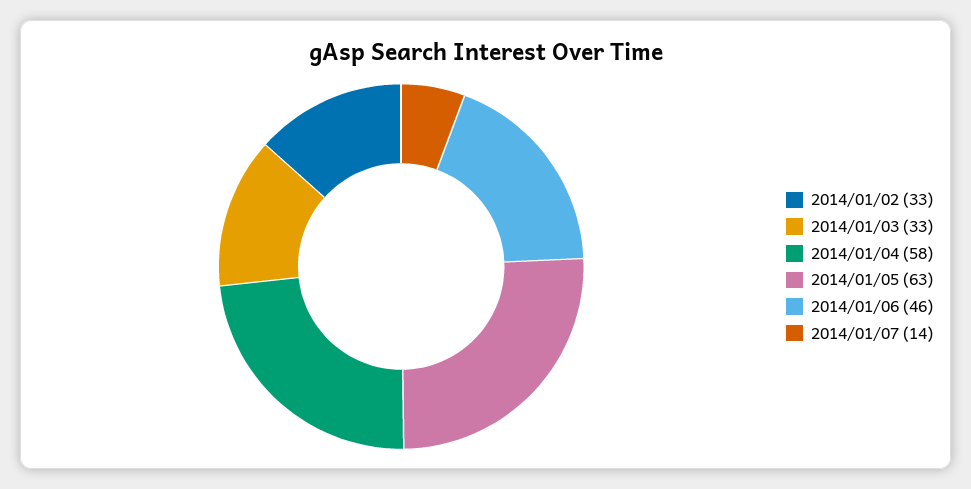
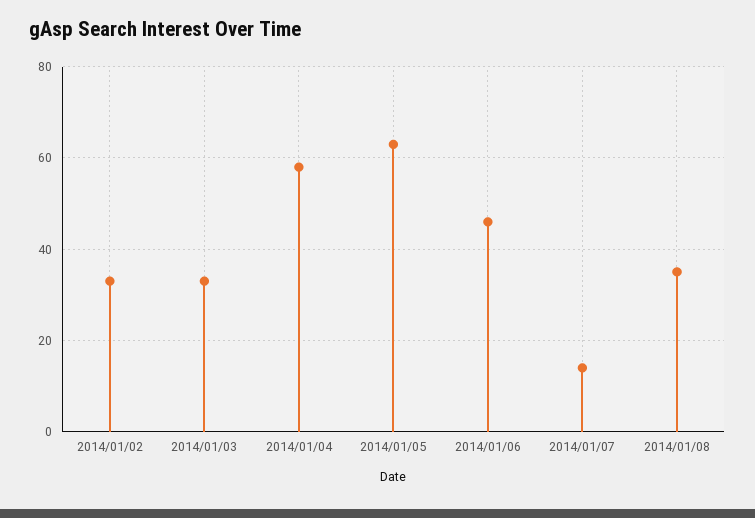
2014/01/08: none -> 35

